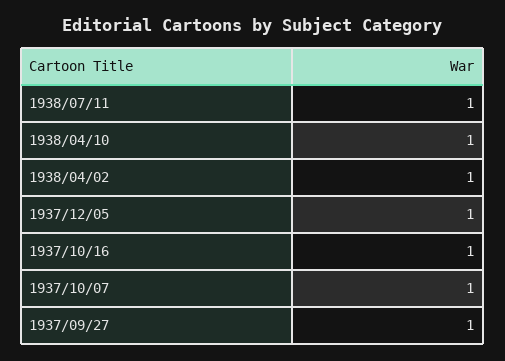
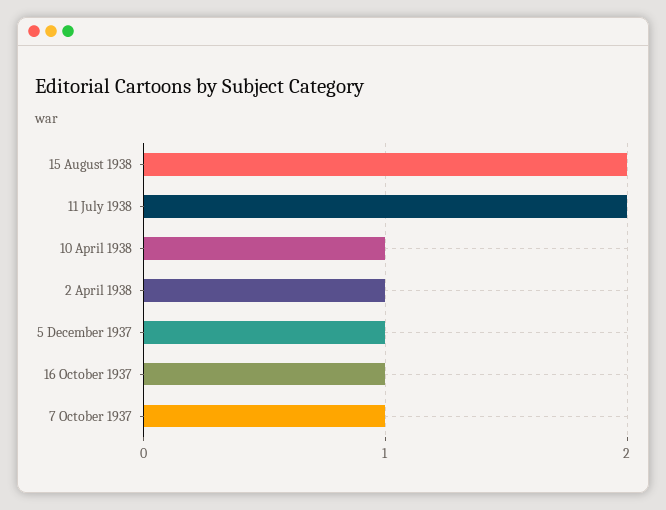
1938/07/11: 1 -> 2
1937/09/27: 1 -> none
15 August 1938: none -> 2

